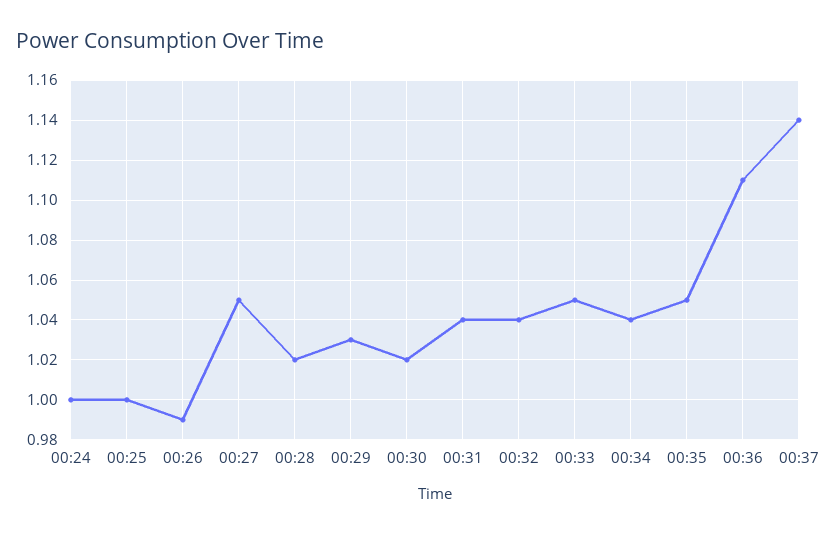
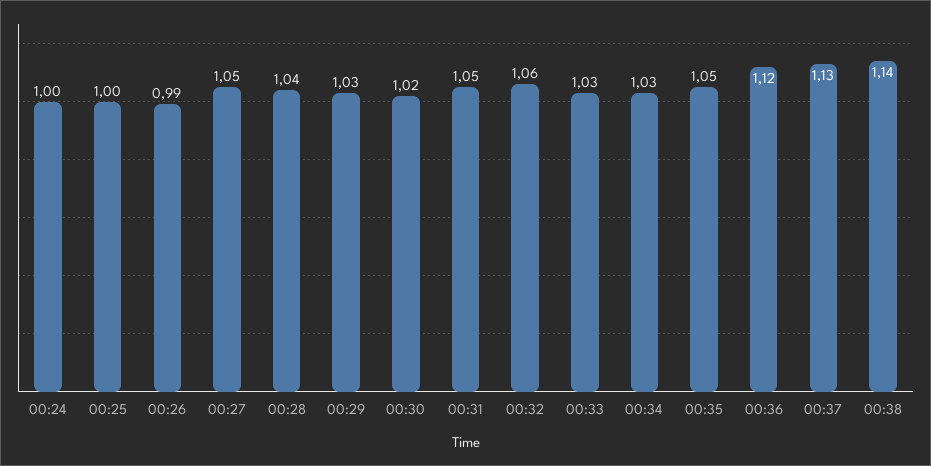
00:28: 1.02 -> 1.04
00:31: 1.04 -> 1.05
00:32: 1.04 -> 1.06
00:33: 1.05 -> 1.03
00:34: 1.04 -> 1.03
00:36: 1.11 -> 1.12
00:37: 1.14 -> 1.13
00:38: none -> 1.14

